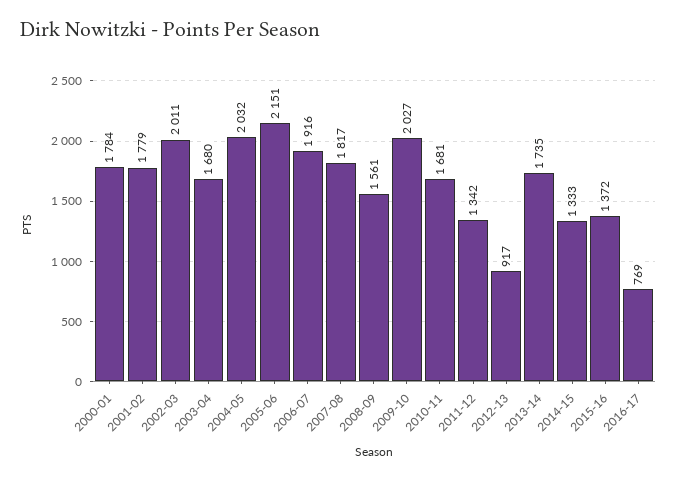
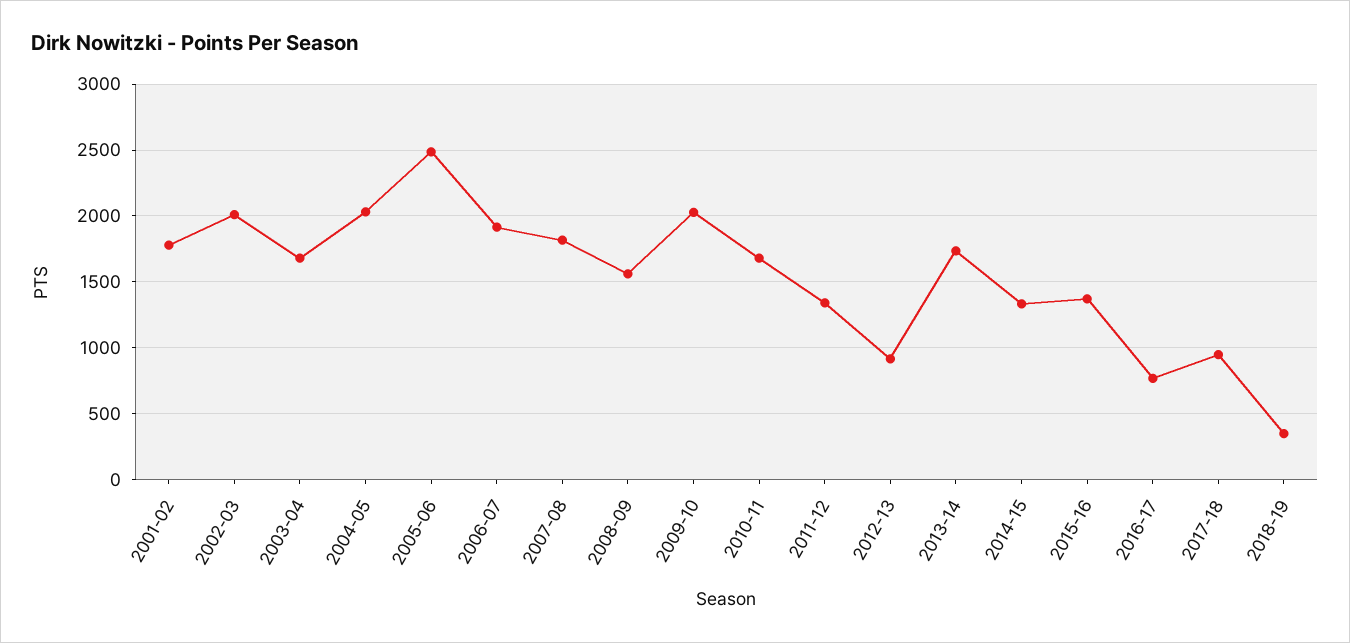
2000-01: 1784 -> none
2005-06: 2151 -> 2500
2017-18: none -> 950
2018-19: none -> 350

